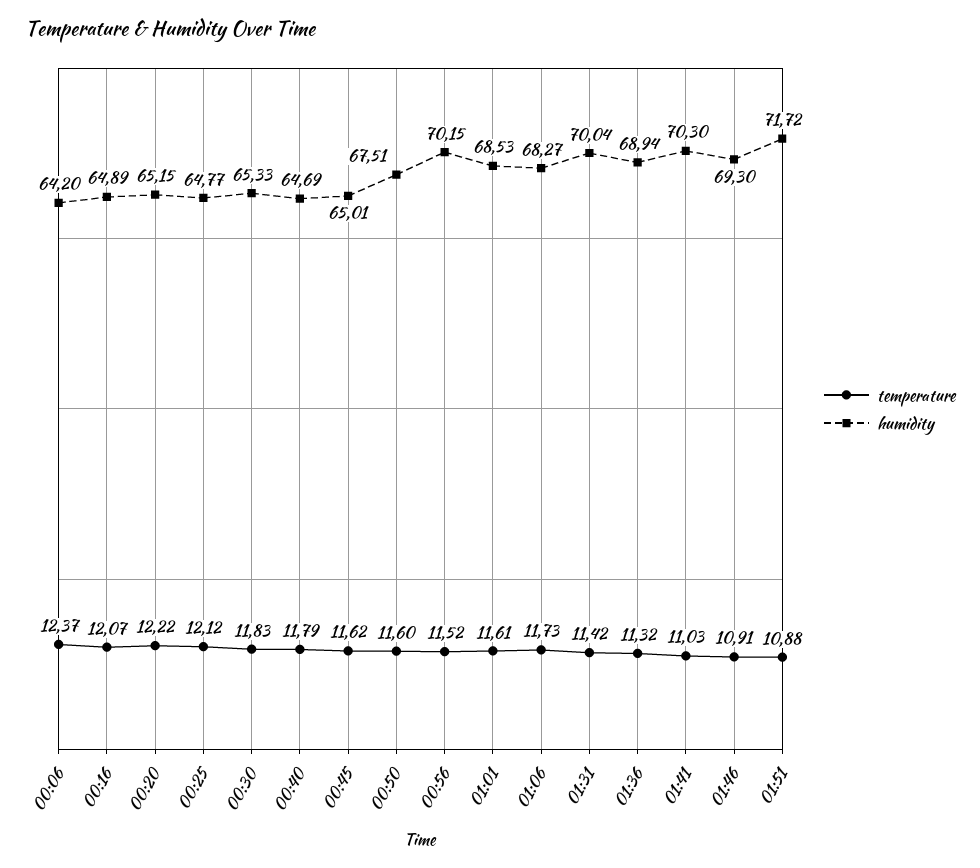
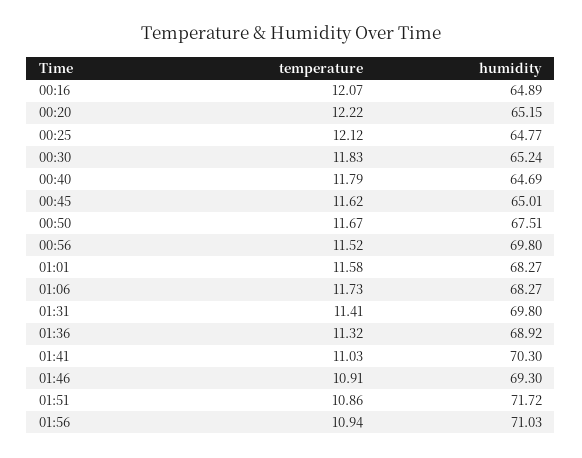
temperature, 00:06: 12.37 -> none
humidity, 00:06: 64.2 -> none
humidity, 00:30: 65.33 -> 65.24
temperature, 00:50: 11.6 -> 11.67
humidity, 00:56: 70.15 -> 69.8
temperature, 01:01: 11.61 -> 11.58
humidity, 01:01: 68.53 -> 68.27
temperature, 01:31: 11.42 -> 11.41
humidity, 01:31: 70.04 -> 69.8
humidity, 01:36: 68.94 -> 68.92
temperature, 01:51: 10.88 -> 10.86
temperature, 01:56: none -> 10.94
humidity, 01:56: none -> 71.03

